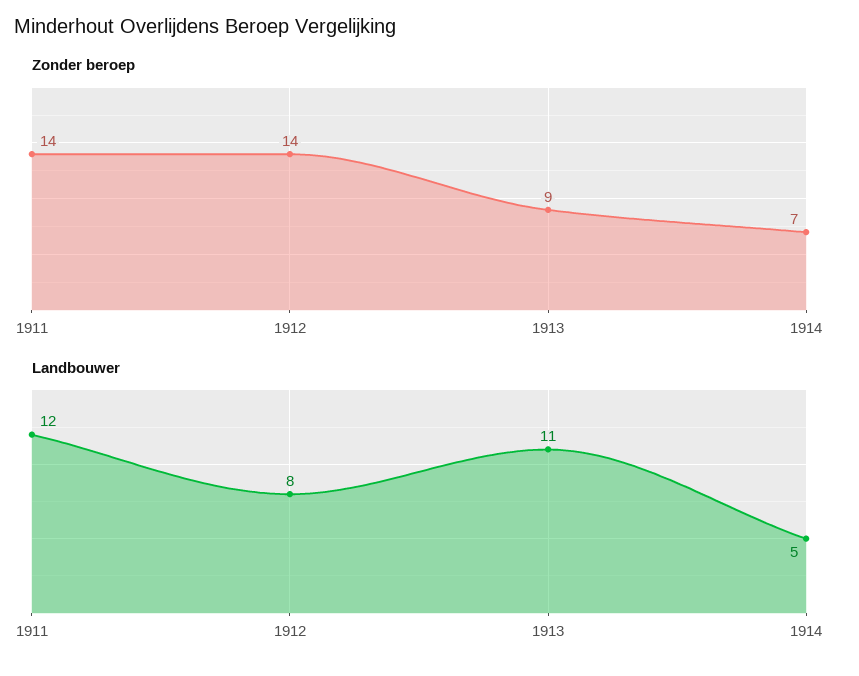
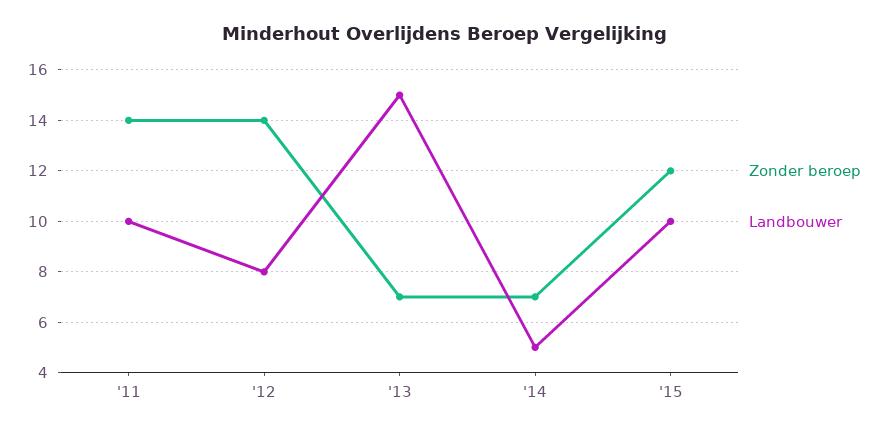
Zonder beroep, 1913: 9 -> 7
Landbouwer, 1911: 12 -> 10
Landbouwer, 1913: 11 -> 15
Zonder beroep, '15: none -> 12
Landbouwer, '15: none -> 10

